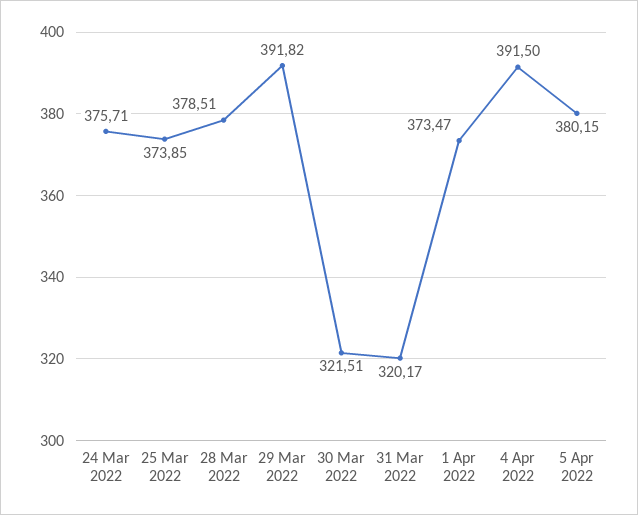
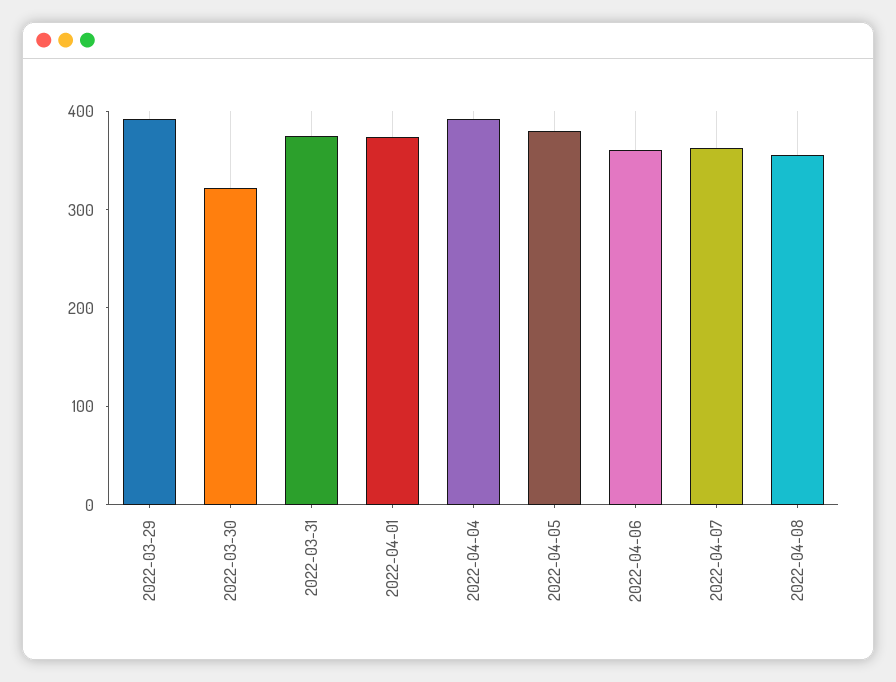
24 Mar 2022: 375.71 -> none
25 Mar 2022: 373.85 -> none
28 Mar 2022: 378.51 -> none
31 Mar 2022: 320.17 -> 380
2022-04-06: none -> 360
2022-04-07: none -> 360
2022-04-08: none -> 360

